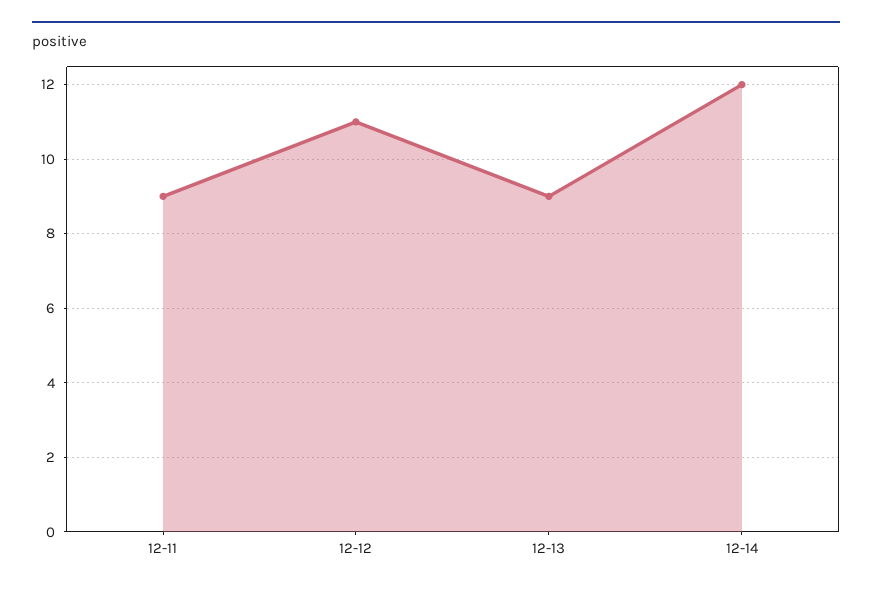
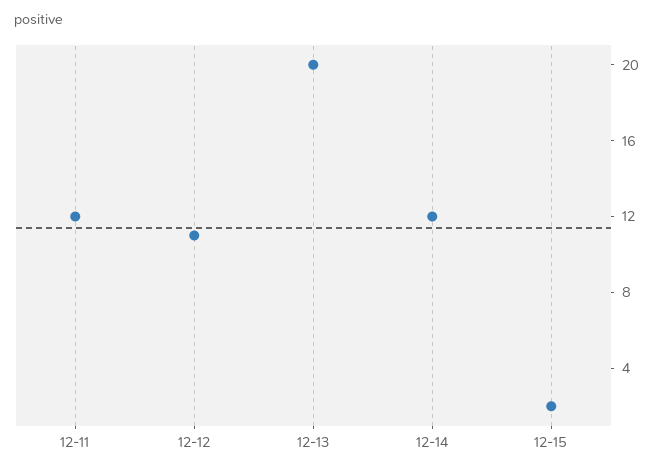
12-11: 9 -> 12
12-13: 9 -> 20
12-15: none -> 2

